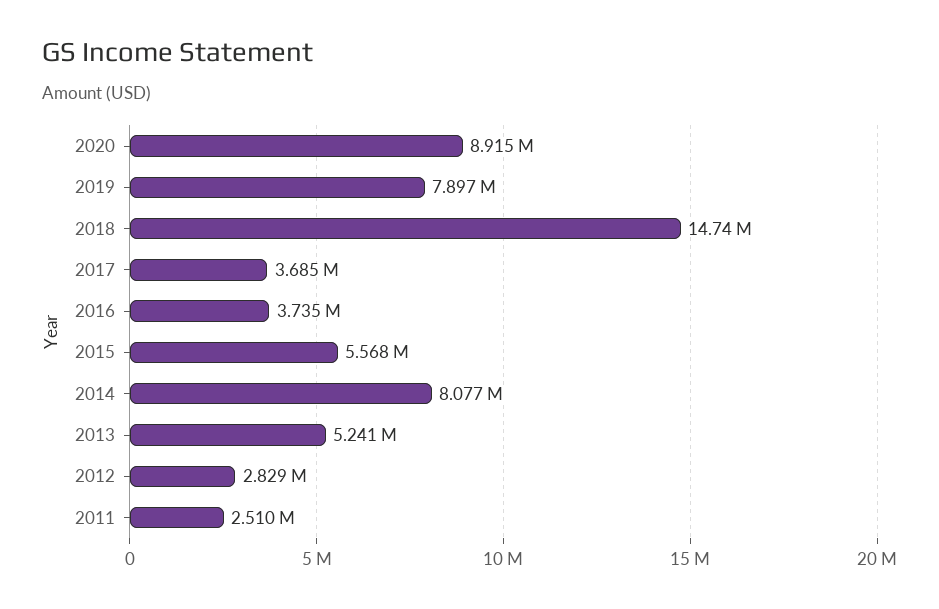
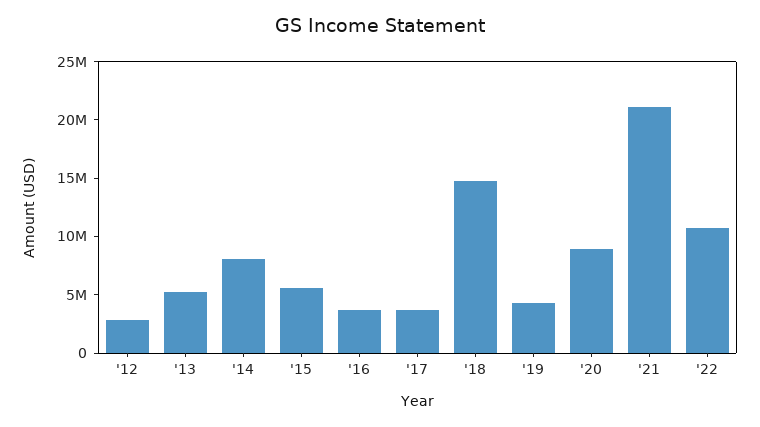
2019: 7897000 -> 4000000
2011: 2510000 -> none
'21: none -> 21000000
'22: none -> 11000000

